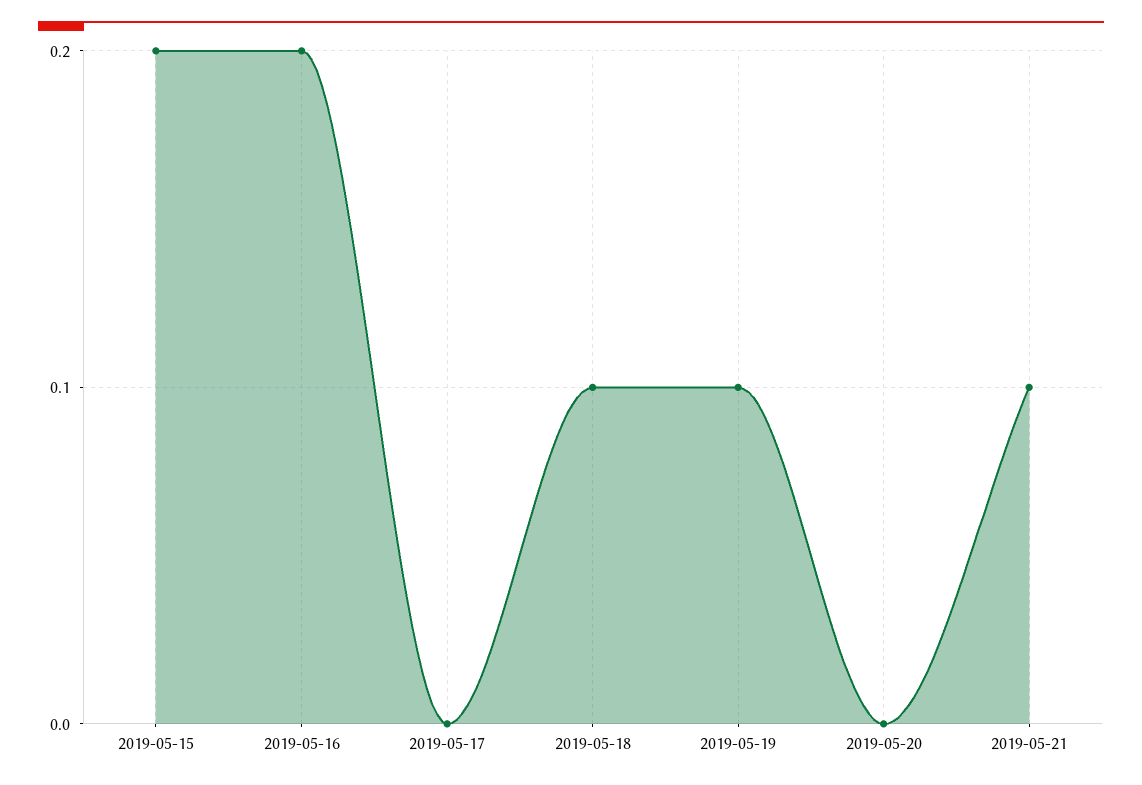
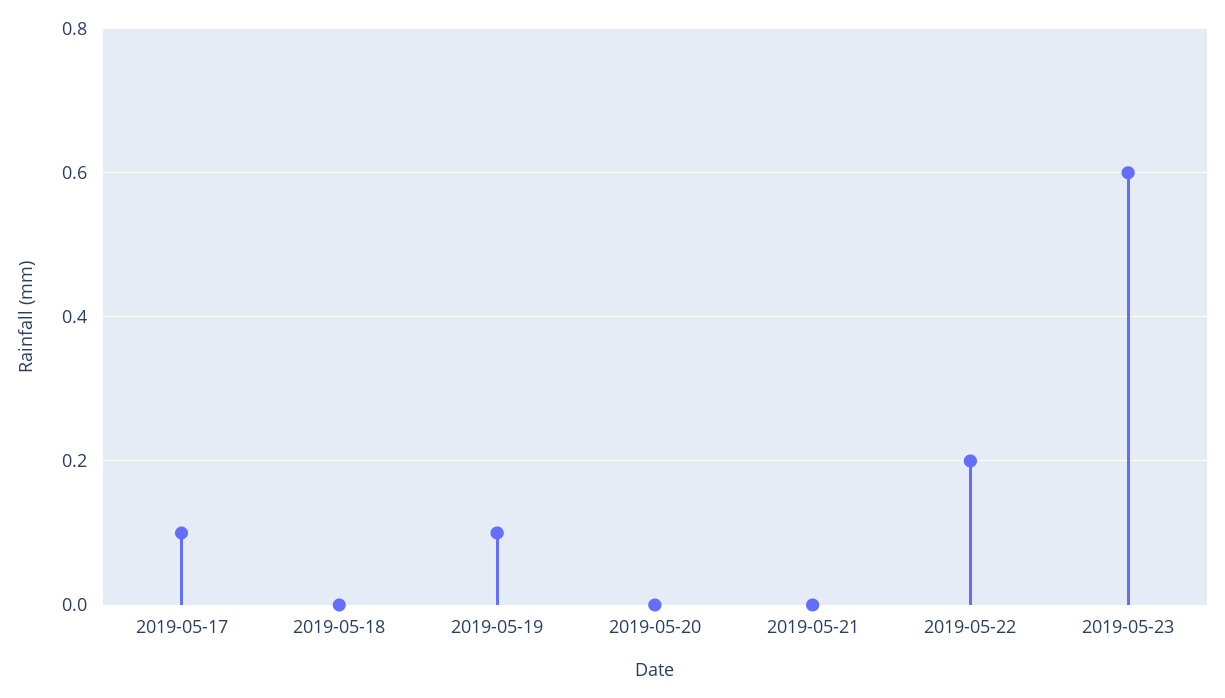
2019-05-15: 0.2 -> none
2019-05-16: 0.2 -> none
2019-05-17: 0 -> 0.1
2019-05-18: 0.1 -> 0
2019-05-21: 0.1 -> 0
2019-05-22: none -> 0.2
2019-05-23: none -> 0.6

